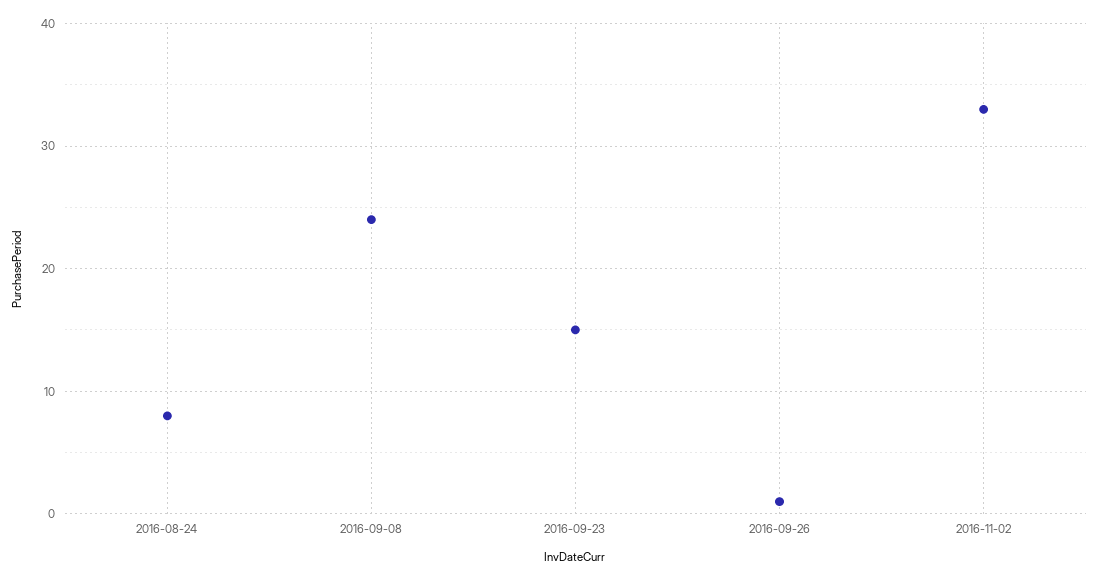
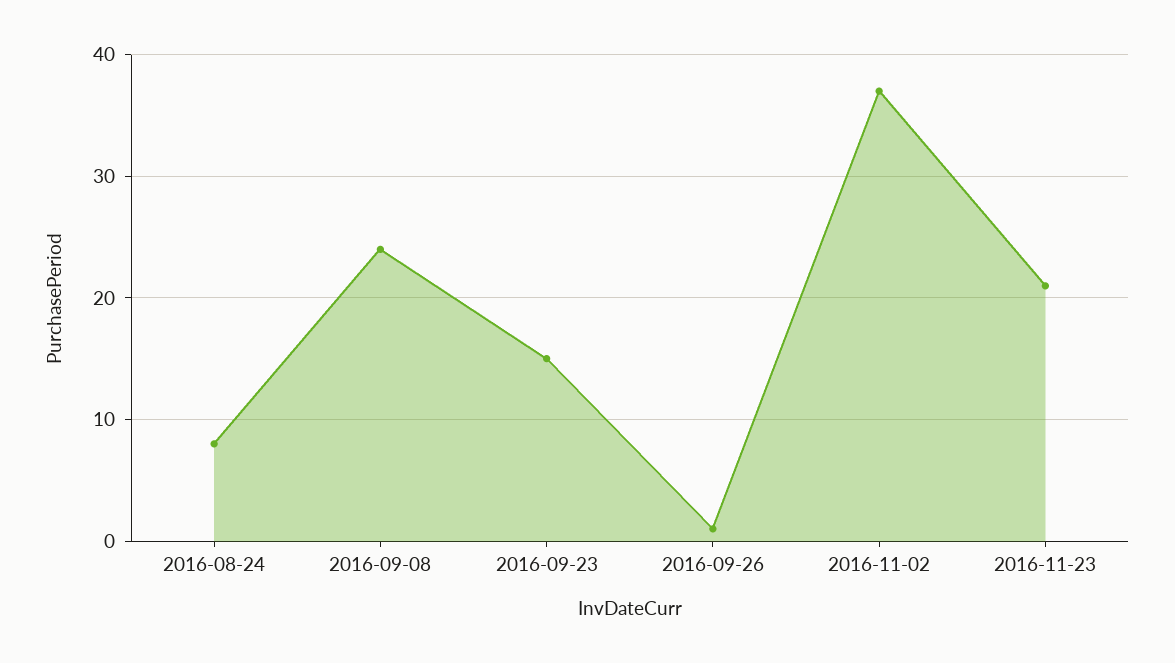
2016-11-02: 33 -> 37
2016-11-23: none -> 21

